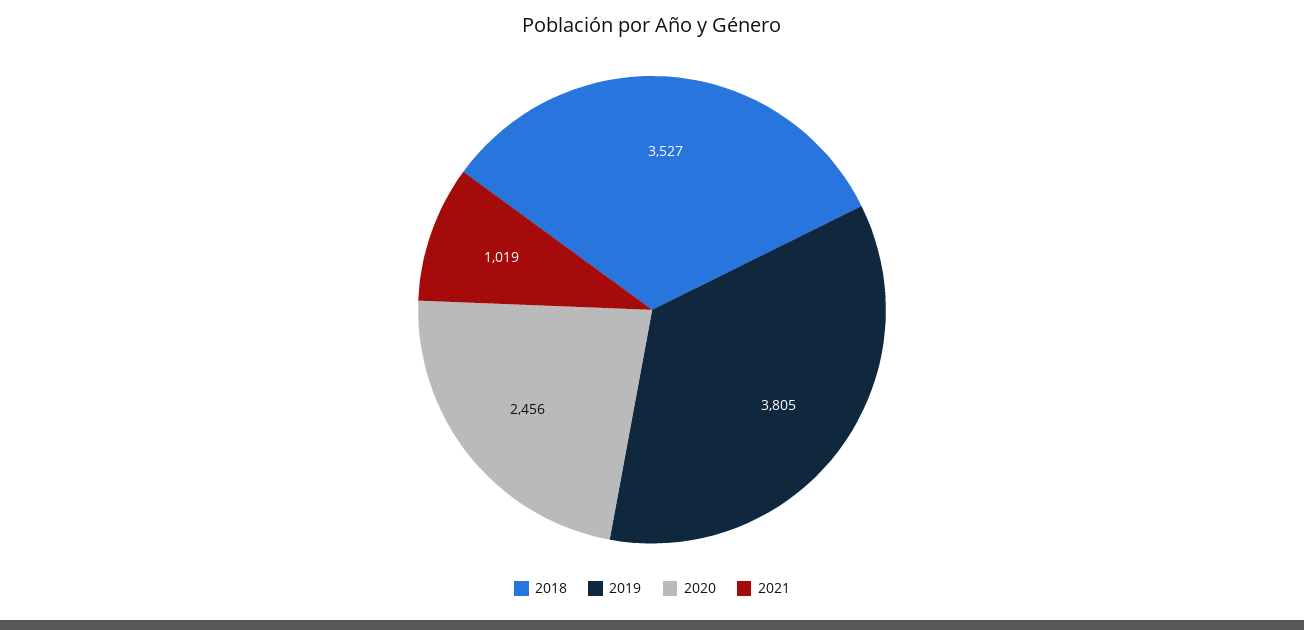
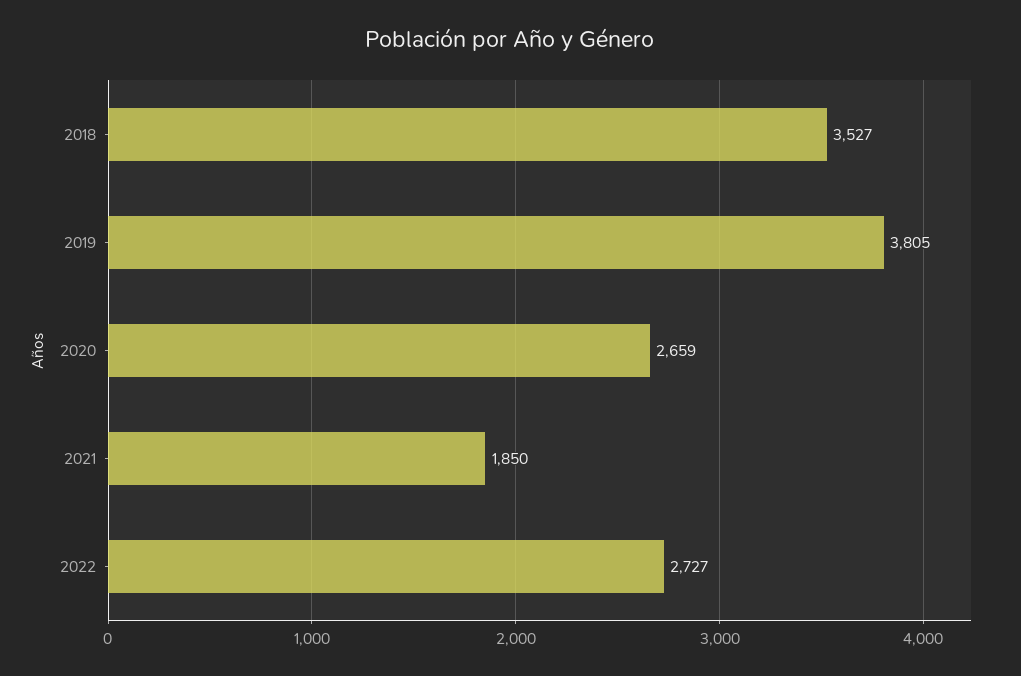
2020: 2456 -> 2659
2021: 1019 -> 1850
2022: none -> 2727

